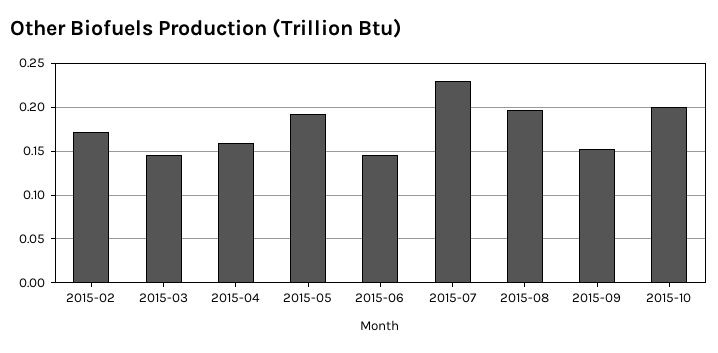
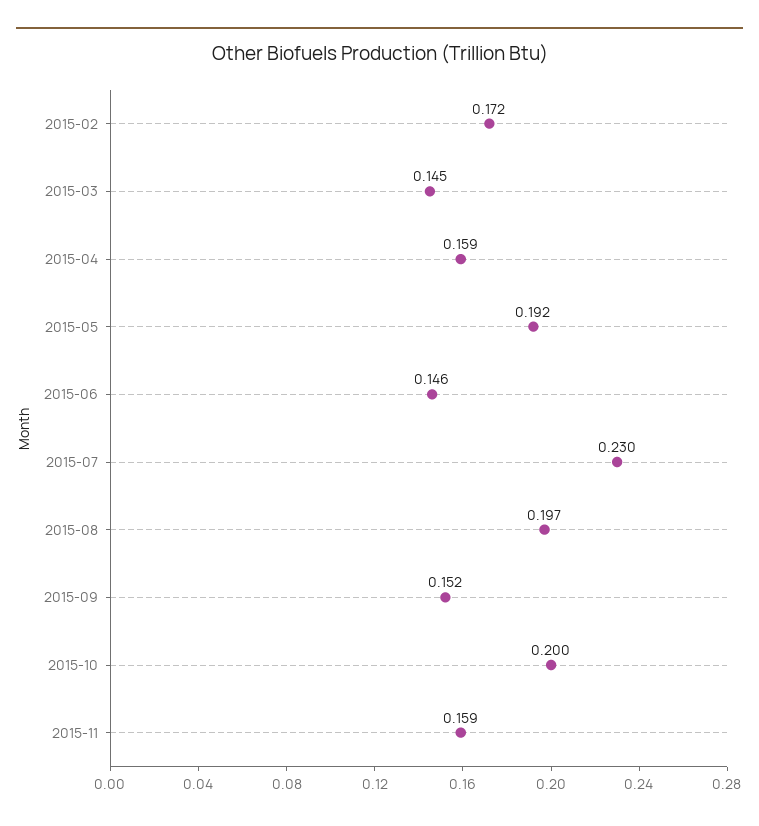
2015-11: none -> 0.159

